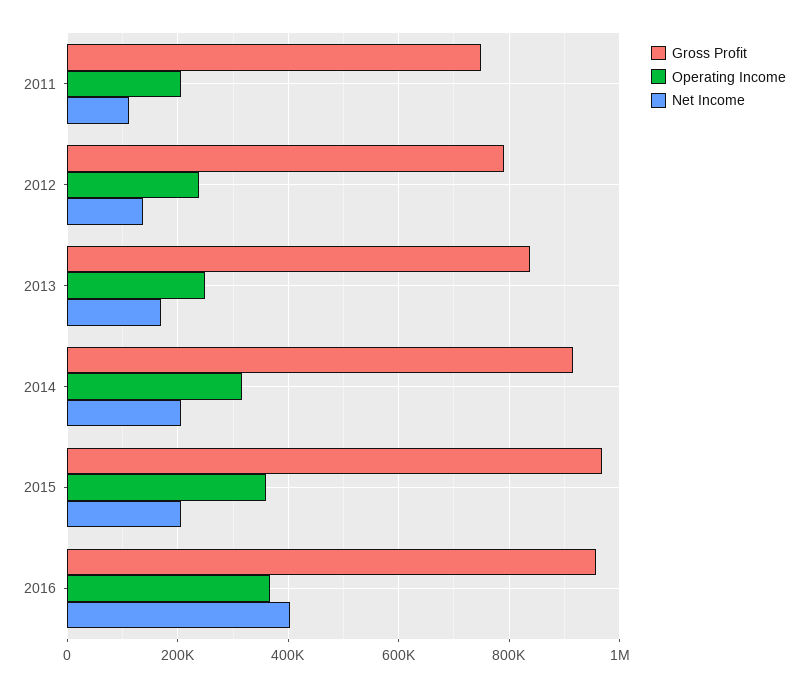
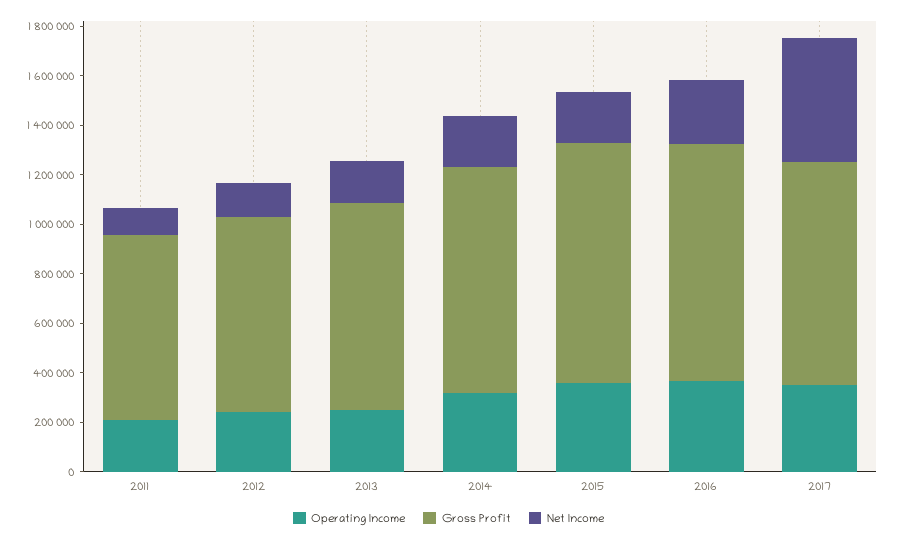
Net Income, 2016: 400000 -> 250000
Operating Income, 2017: none -> 350000
Gross Profit, 2017: none -> 900000
Net Income, 2017: none -> 500000

